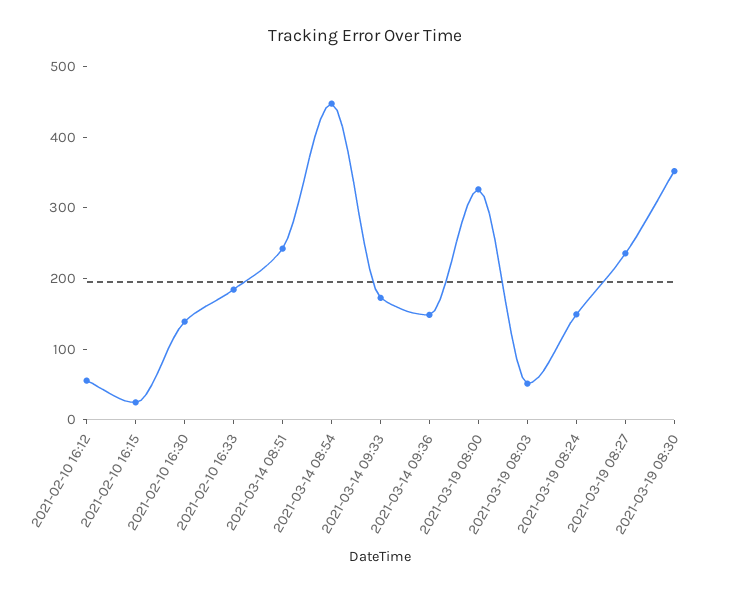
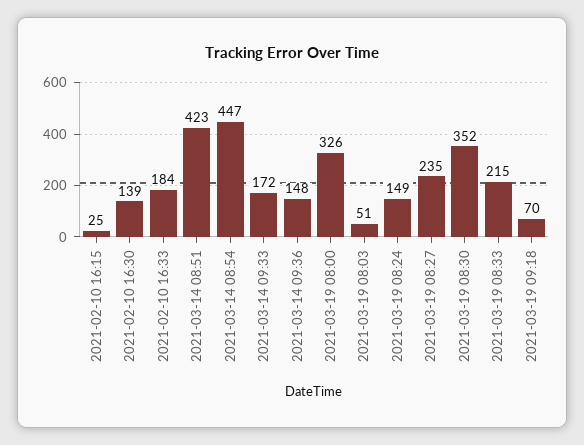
2021-02-10 16:12: 60 -> none
2021-03-14 08:51: 240 -> 423
2021-03-19 08:33: none -> 215
2021-03-19 09:18: none -> 70

